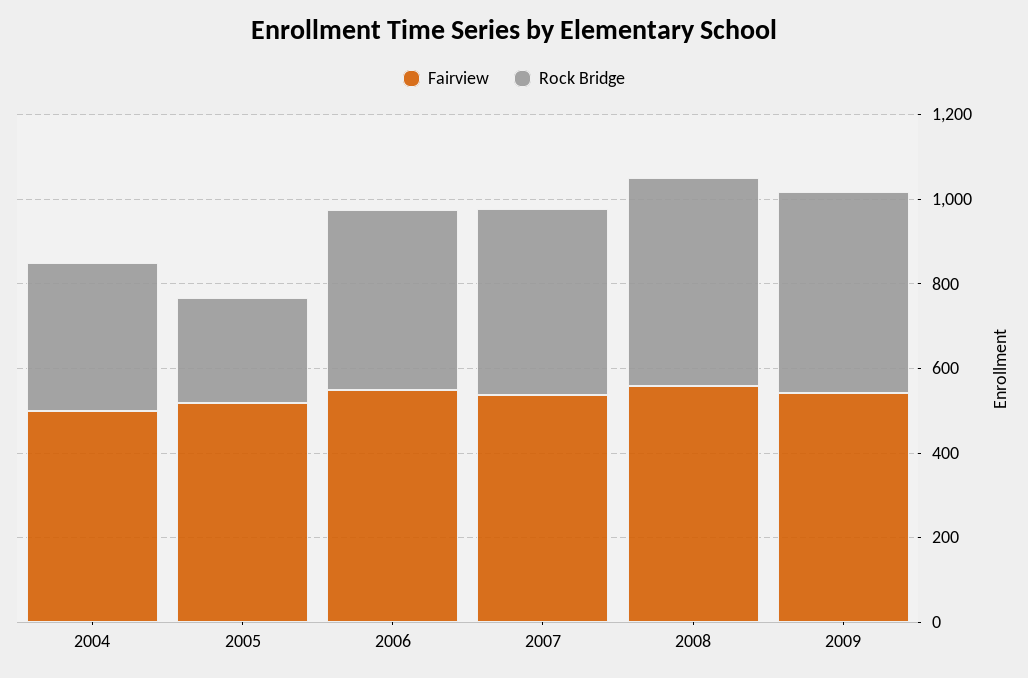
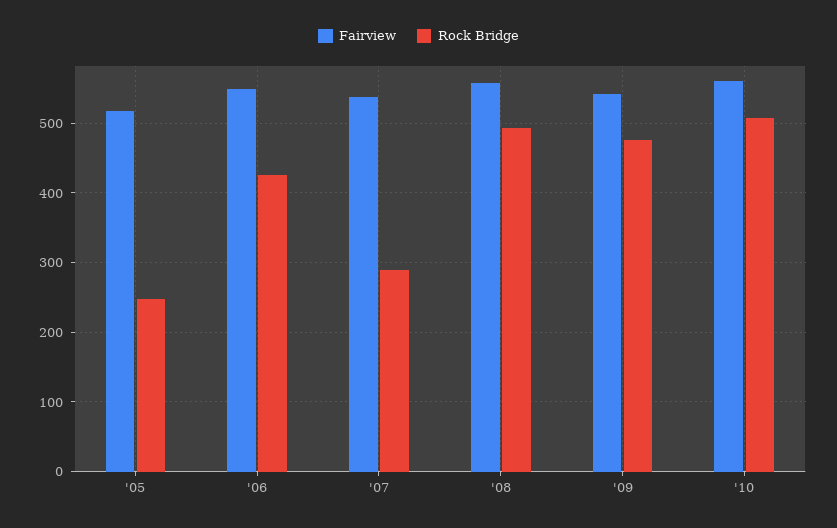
Fairview, 2004: 500 -> none
Rock Bridge, 2004: 350 -> none
Rock Bridge, 2007: 450 -> 290
Fairview, '10: none -> 560
Rock Bridge, '10: none -> 510

